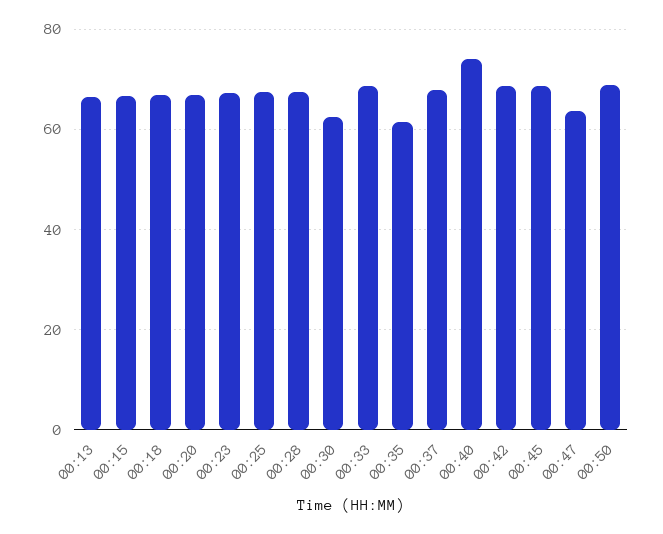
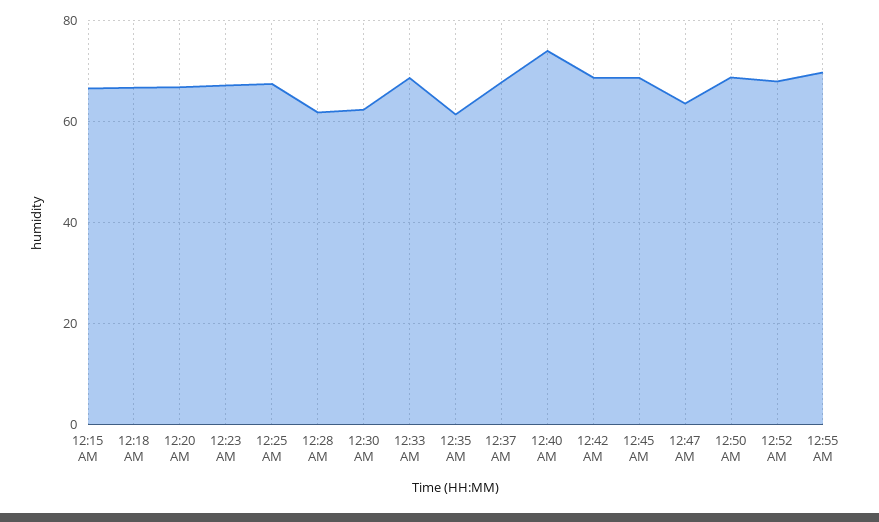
00:13: 66 -> none
00:28: 68 -> 62
12:52 AM: none -> 68
12:55 AM: none -> 70

